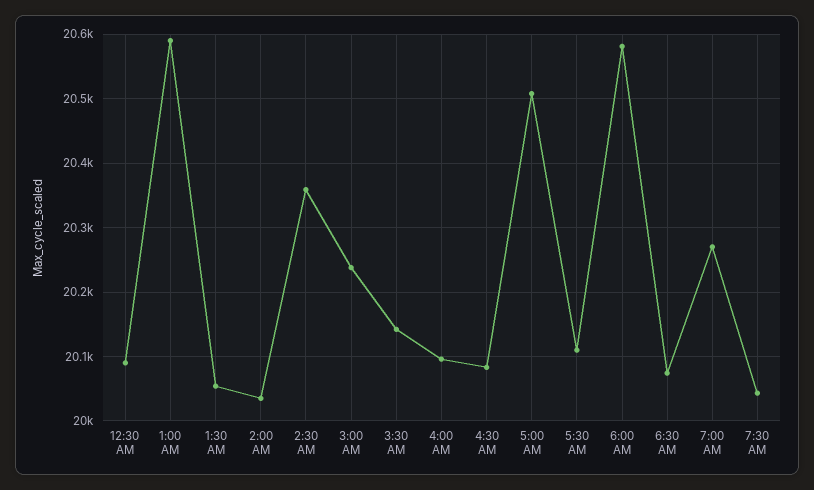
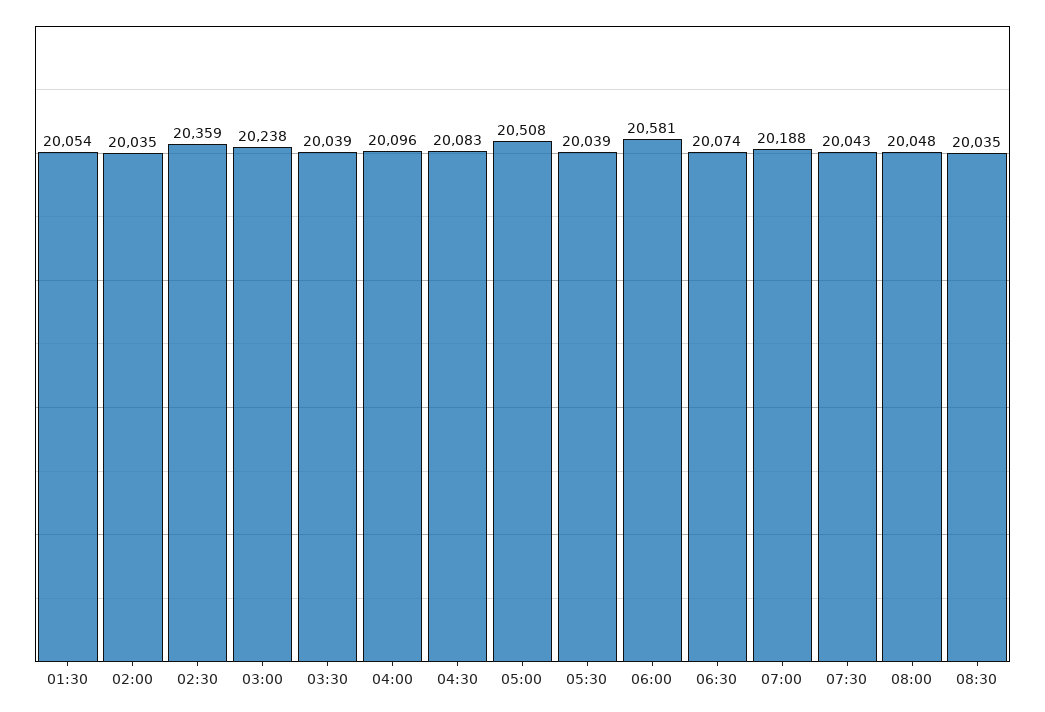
12:30 AM: 20090 -> none
1:00 AM: 20590 -> none
3:30 AM: 20140 -> 20039
5:30 AM: 20110 -> 20039
7:00 AM: 20270 -> 20188
08:00: none -> 20048
08:30: none -> 20035

